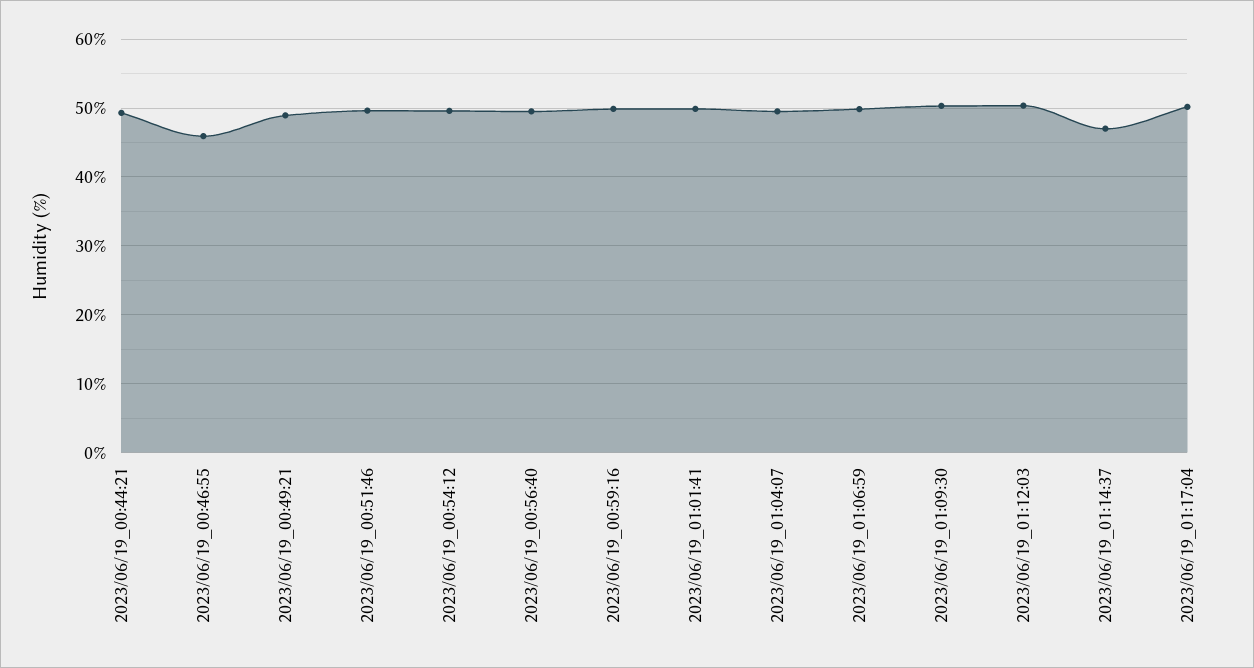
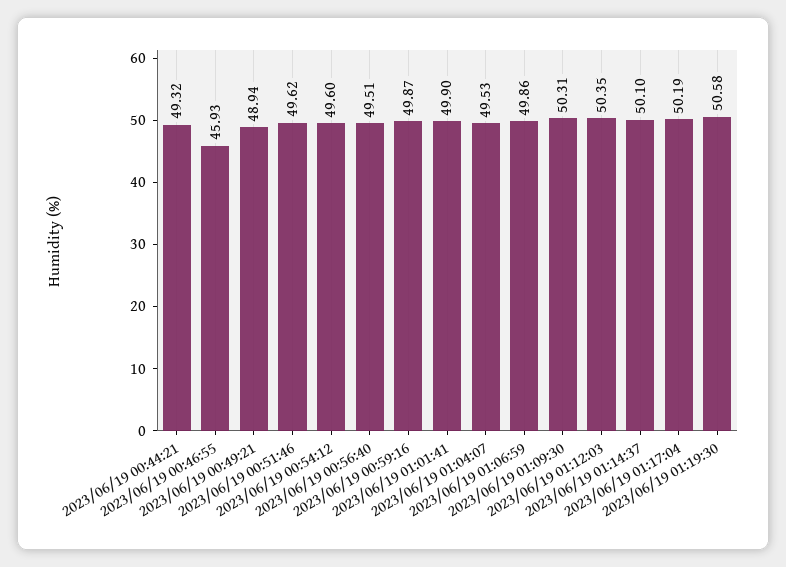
2023/06/19_01:14:37: 47 -> 50.1
2023/06/19 01:19:30: none -> 50.58

